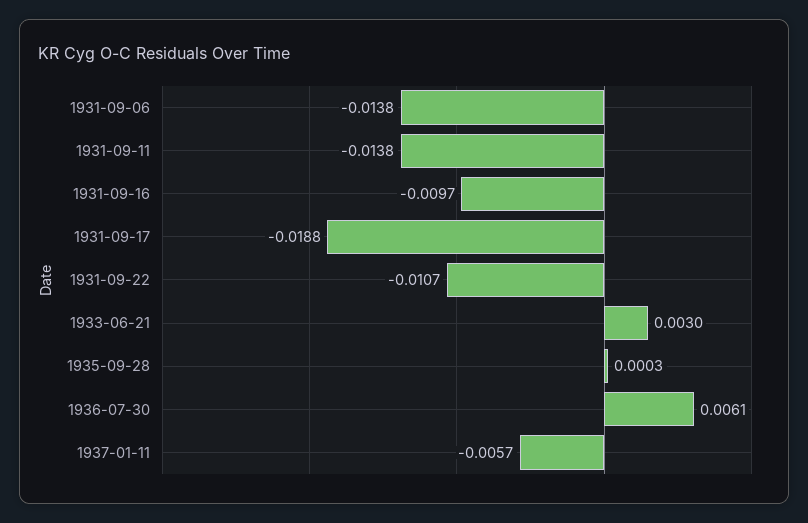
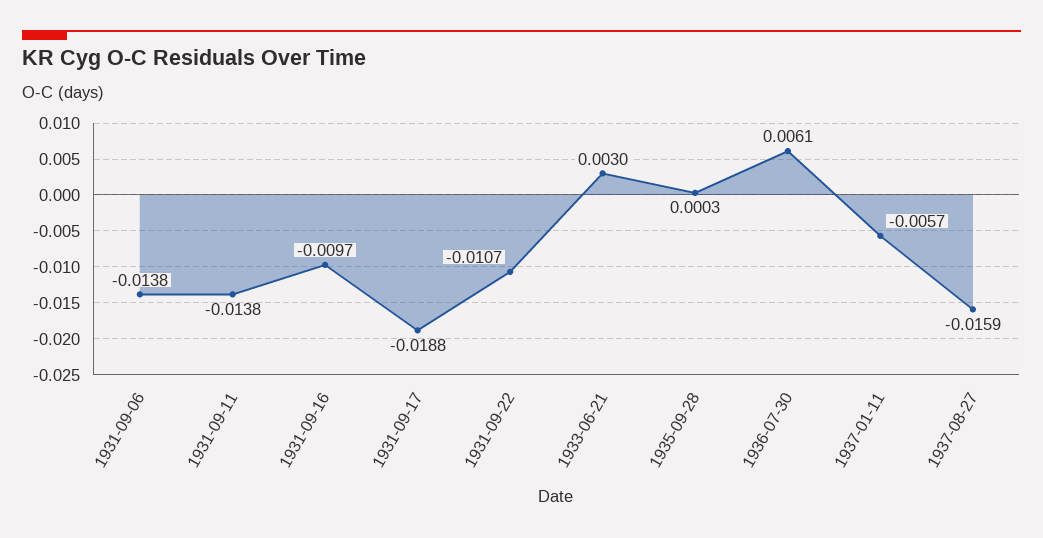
1937-08-27: none -> -0.0159

